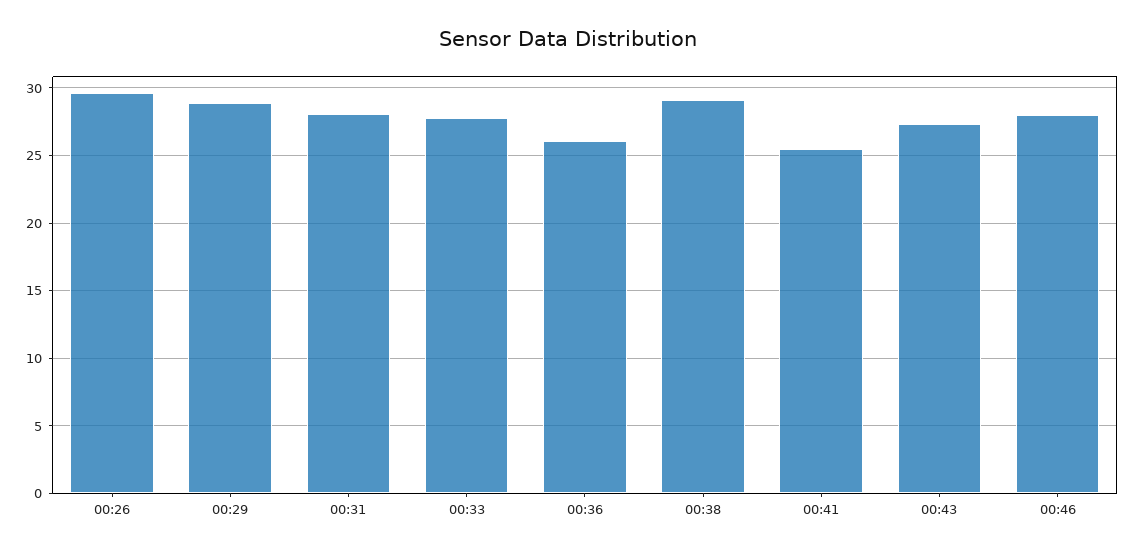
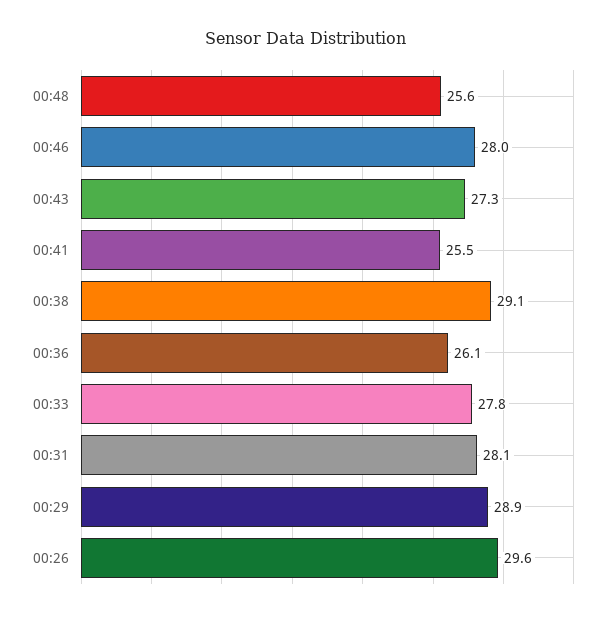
00:48: none -> 25.6

